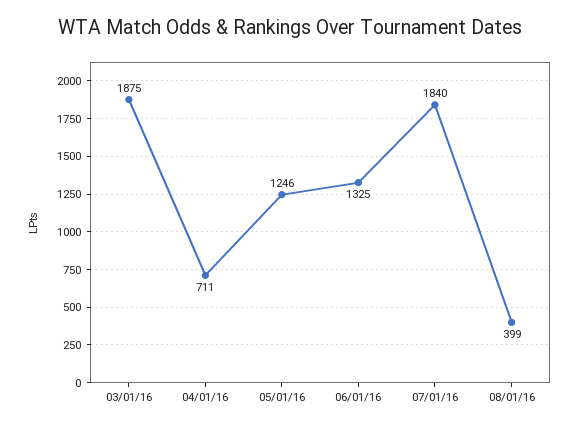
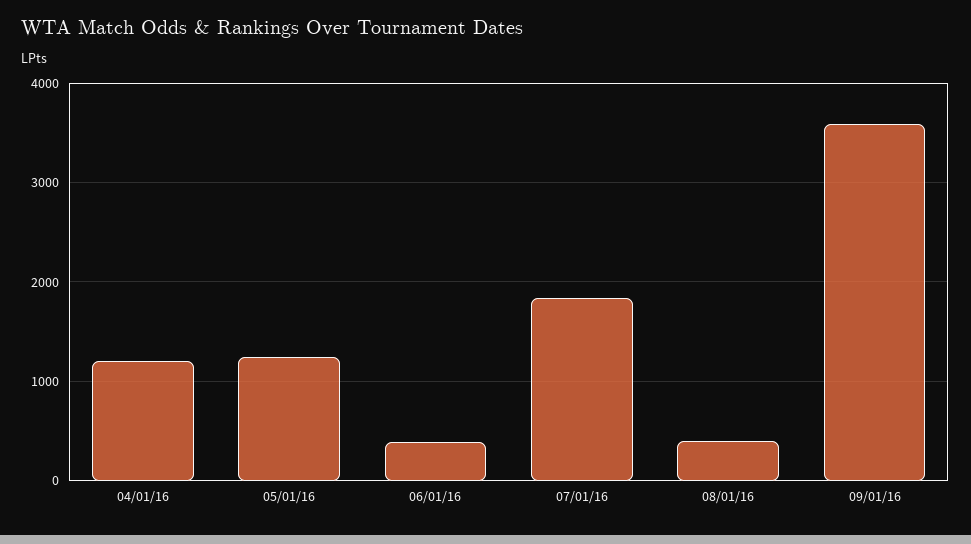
03/01/16: 1875 -> none
04/01/16: 711 -> 1200
06/01/16: 1325 -> 400
09/01/16: none -> 3600

